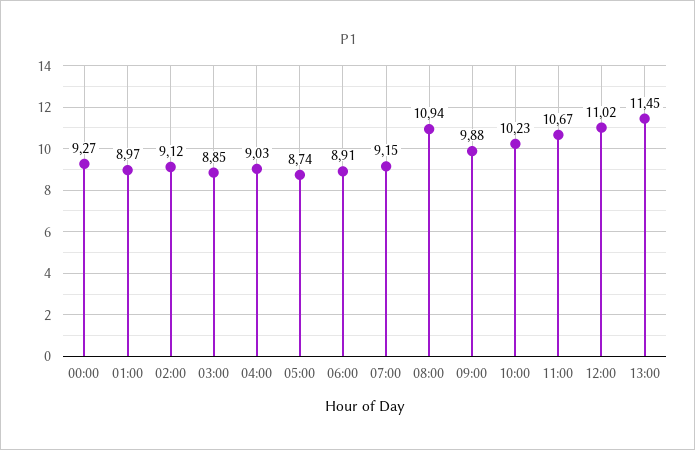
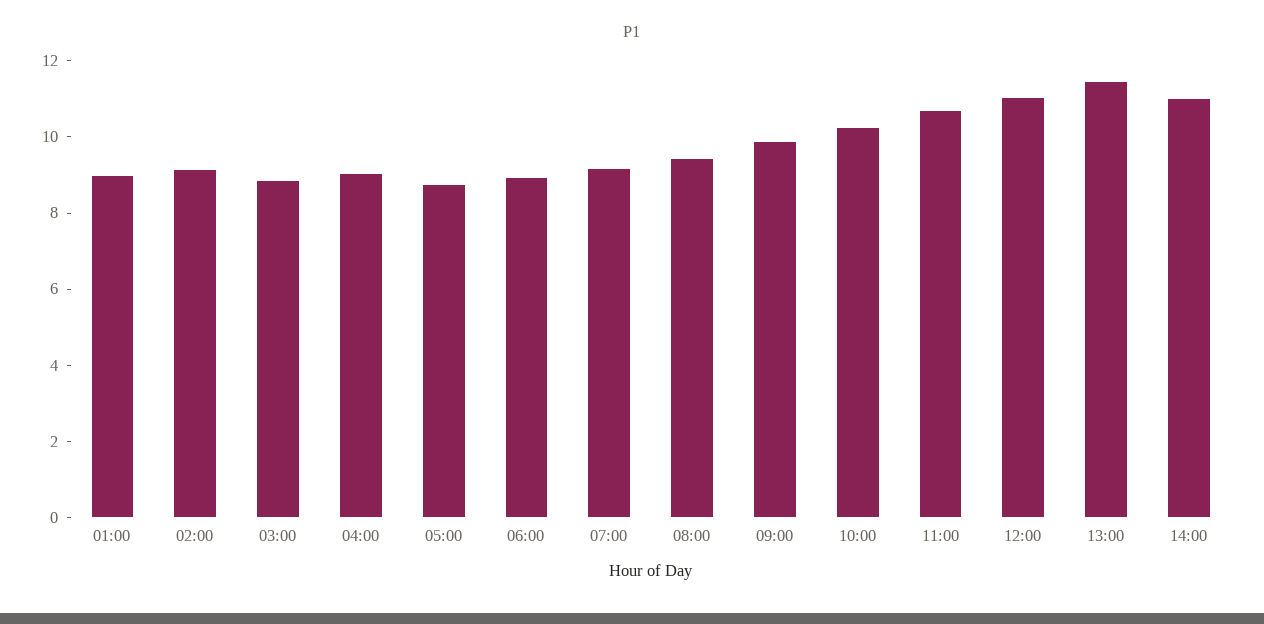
00:00: 9.27 -> none
08:00: 10.94 -> 9.5
14:00: none -> 11

